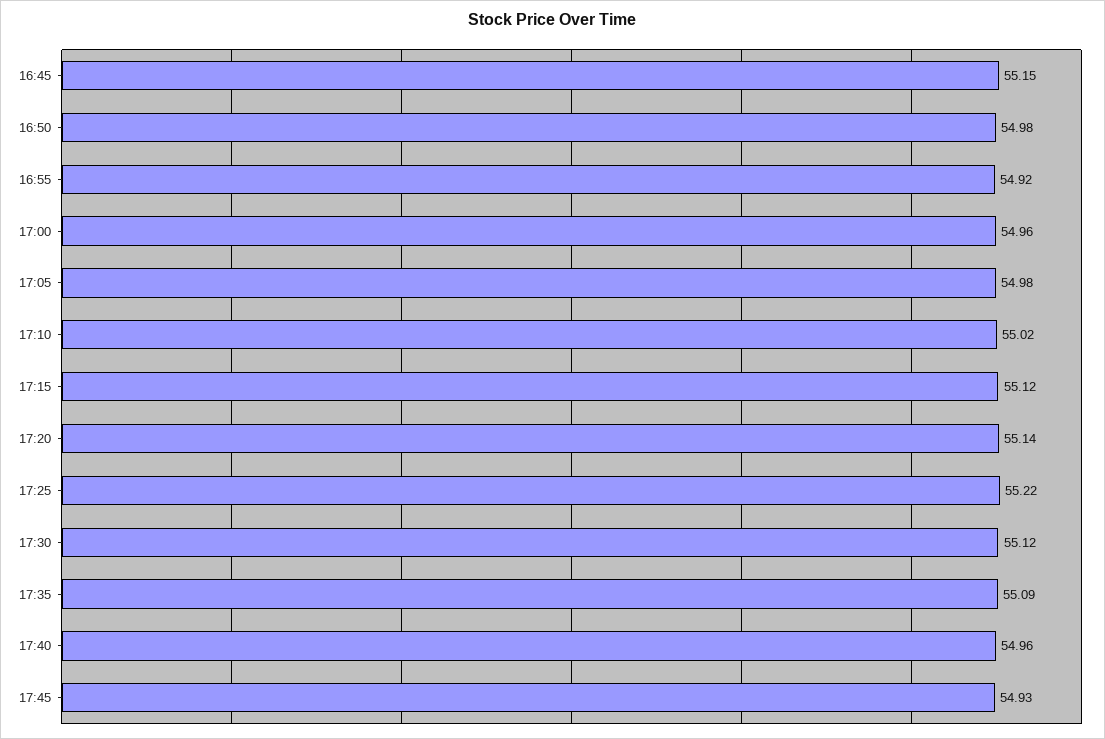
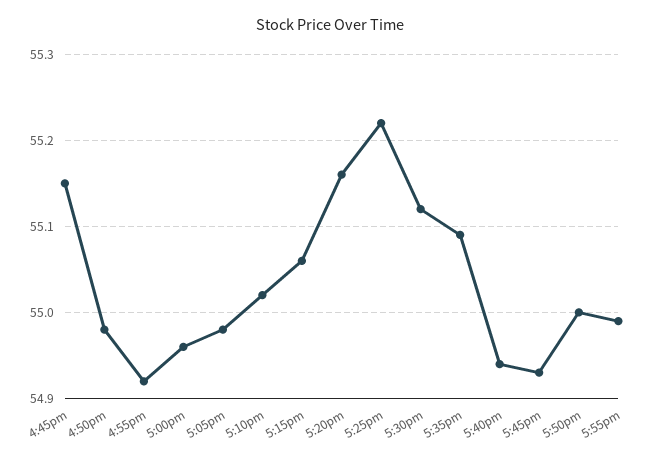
17:15: 55.12 -> 55.06
17:20: 55.14 -> 55.16
17:40: 54.96 -> 54.94
5:50pm: none -> 55
5:55pm: none -> 54.99

